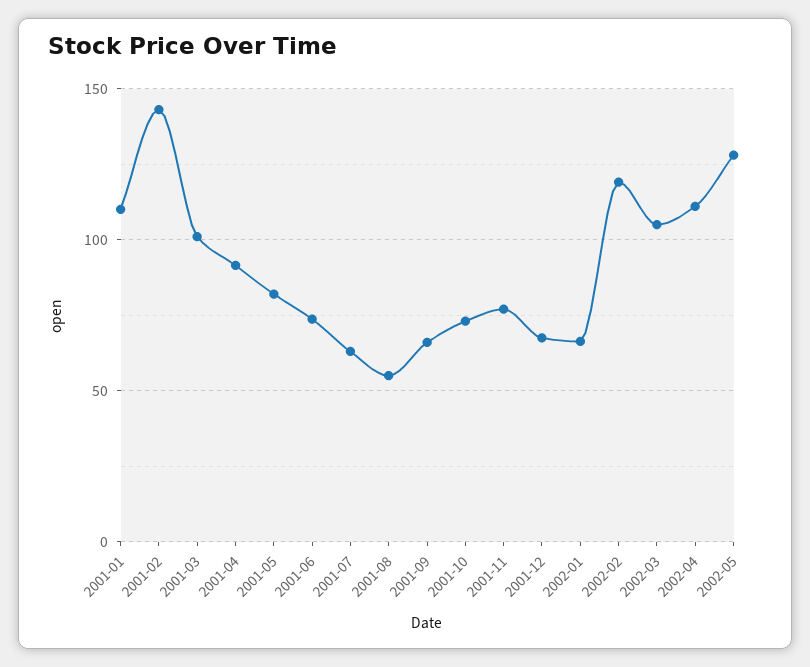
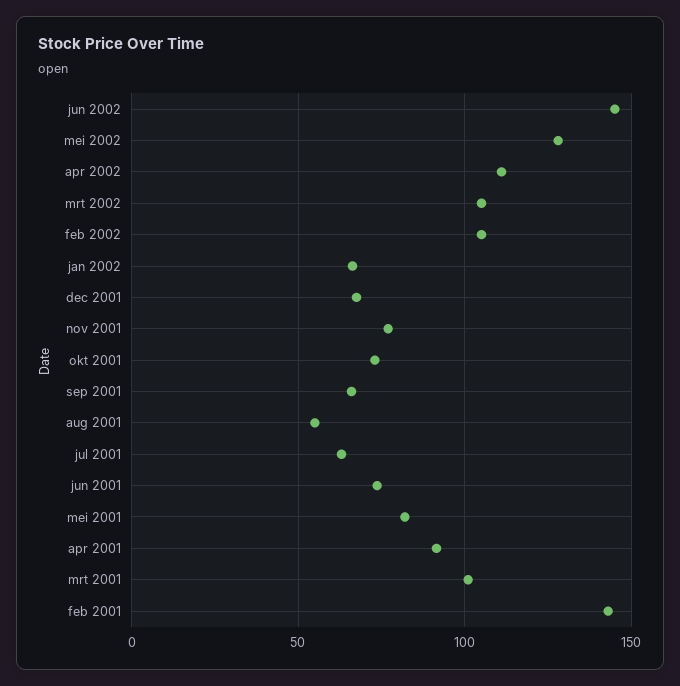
2001-01: 110 -> none
2002-02: 120 -> 105
jun 2002: none -> 145

